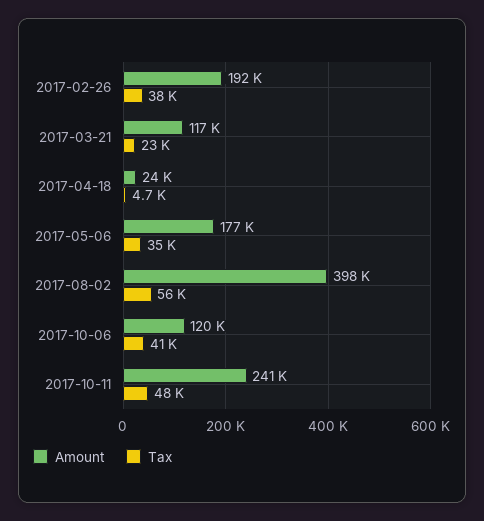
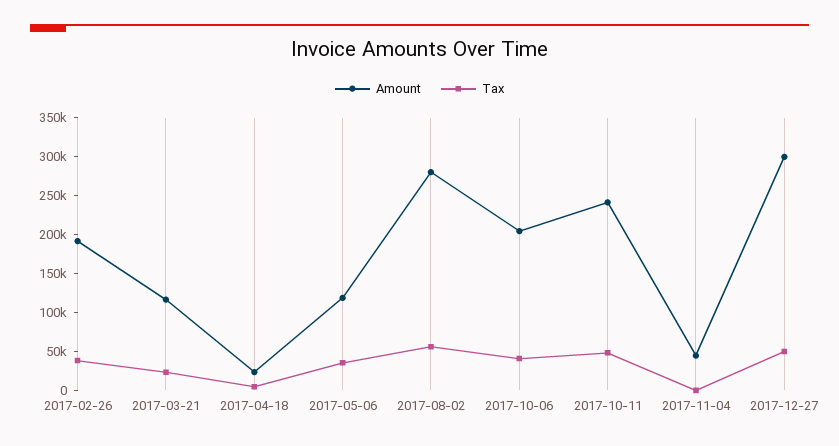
Amount, 2017-05-06: 177000 -> 125000
Amount, 2017-08-02: 398000 -> 275000
Amount, 2017-10-06: 120000 -> 200000
Amount, 2017-11-04: none -> 50000
Tax, 2017-11-04: none -> 0
Amount, 2017-12-27: none -> 300000
Tax, 2017-12-27: none -> 50000

